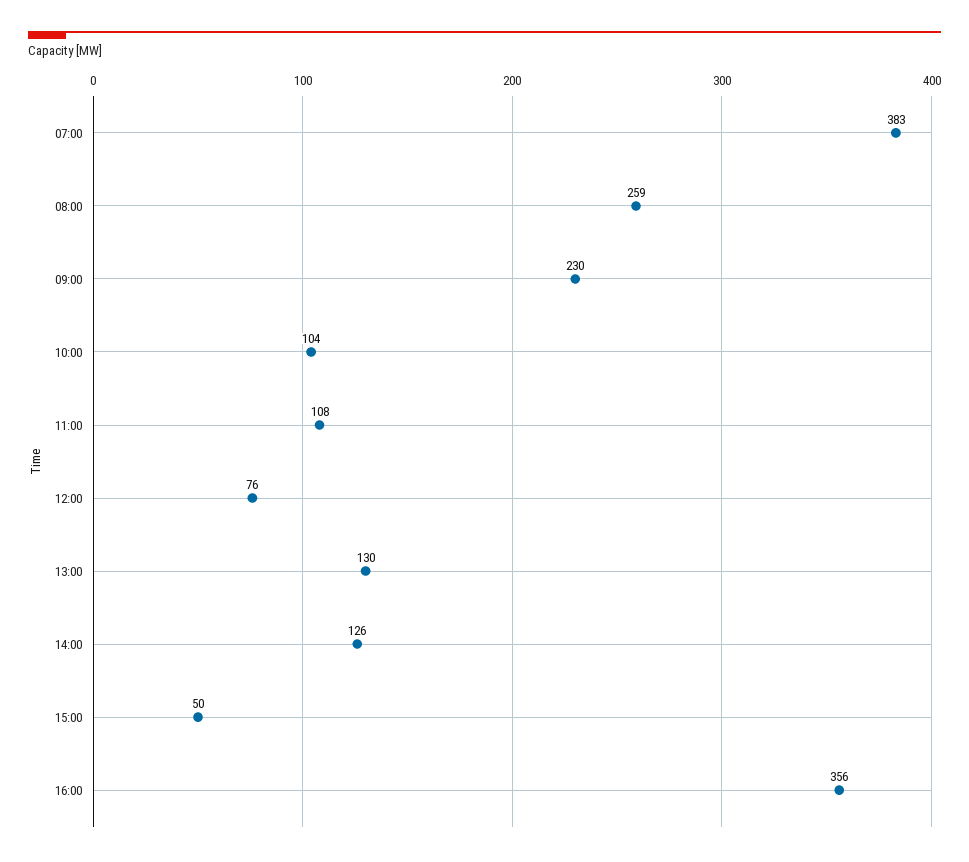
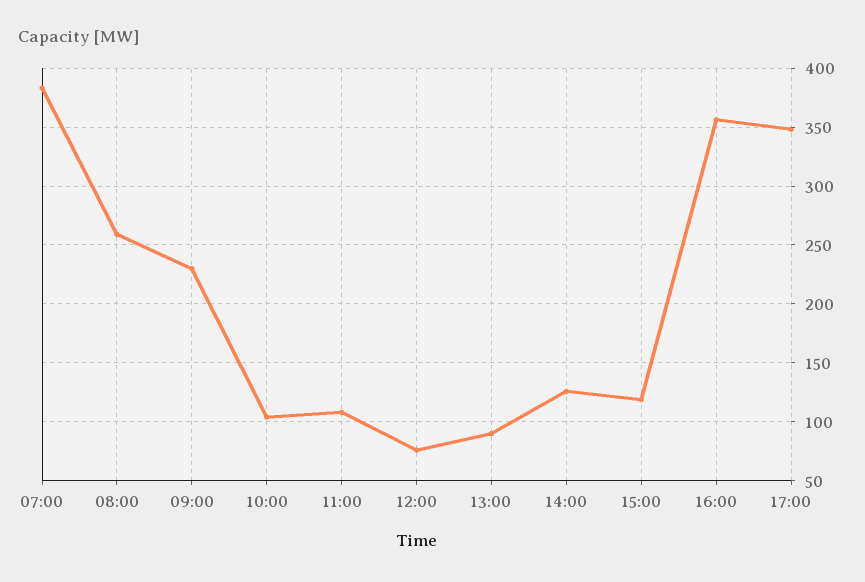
13:00: 130 -> 90
15:00: 50 -> 120
17:00: none -> 350

